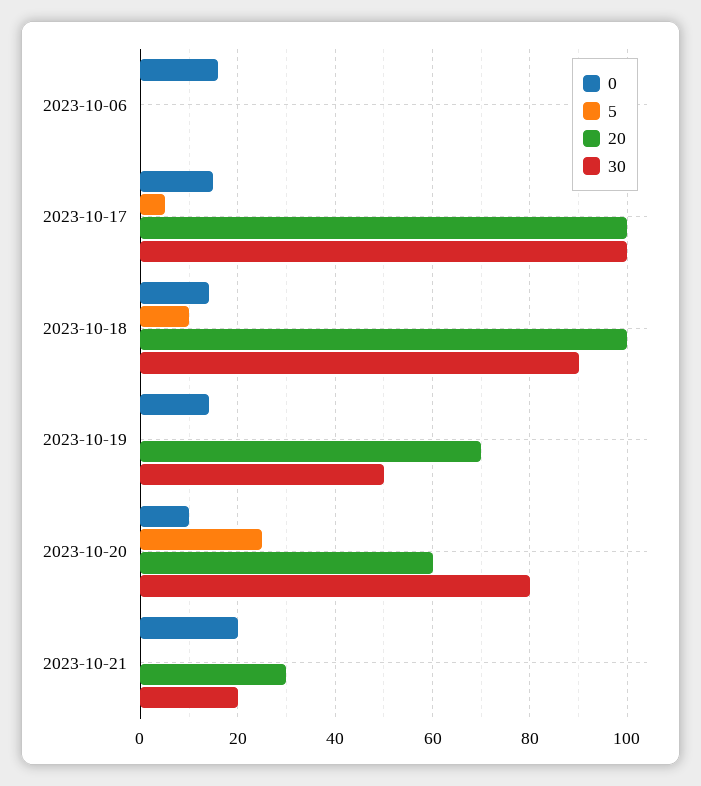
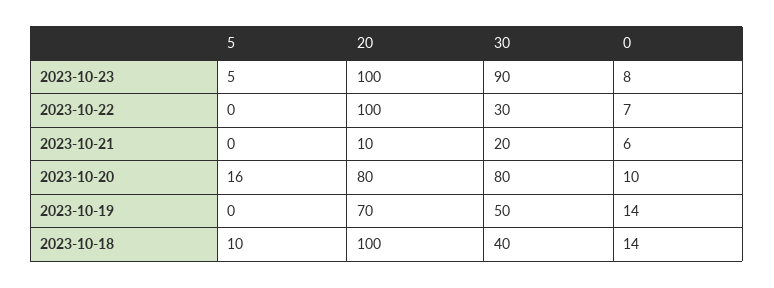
0, 2023-10-06: 15 -> none
5, 2023-10-06: 0 -> none
20, 2023-10-06: 0 -> none
30, 2023-10-06: 0 -> none
0, 2023-10-17: 15 -> none
5, 2023-10-17: 5 -> none
20, 2023-10-17: 100 -> none
30, 2023-10-17: 100 -> none
30, 2023-10-18: 90 -> 40
5, 2023-10-20: 25 -> 16
20, 2023-10-20: 60 -> 80
0, 2023-10-21: 20 -> 6
20, 2023-10-21: 30 -> 10
5, 2023-10-23: none -> 5
20, 2023-10-23: none -> 100
30, 2023-10-23: none -> 90
0, 2023-10-23: none -> 8
5, 2023-10-22: none -> 0
20, 2023-10-22: none -> 100
30, 2023-10-22: none -> 30
0, 2023-10-22: none -> 7

